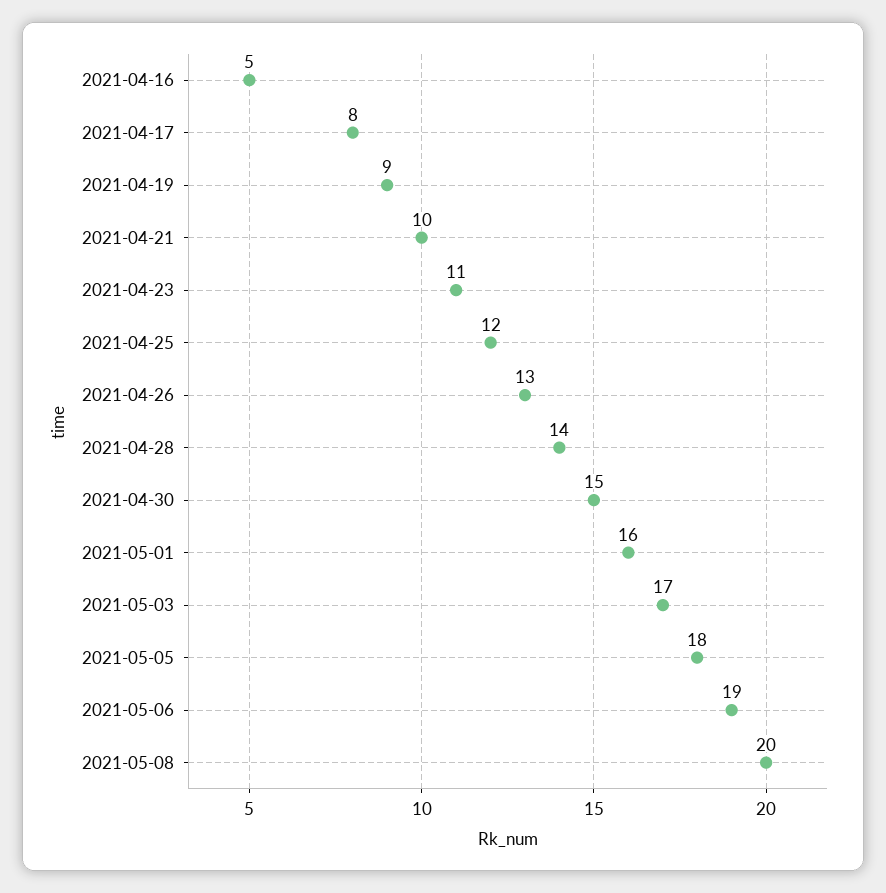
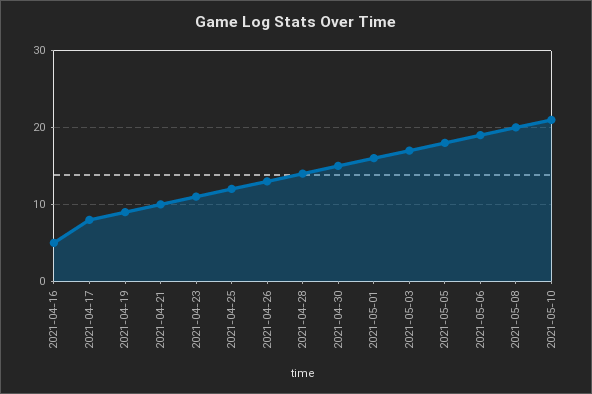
2021-05-10: none -> 21

